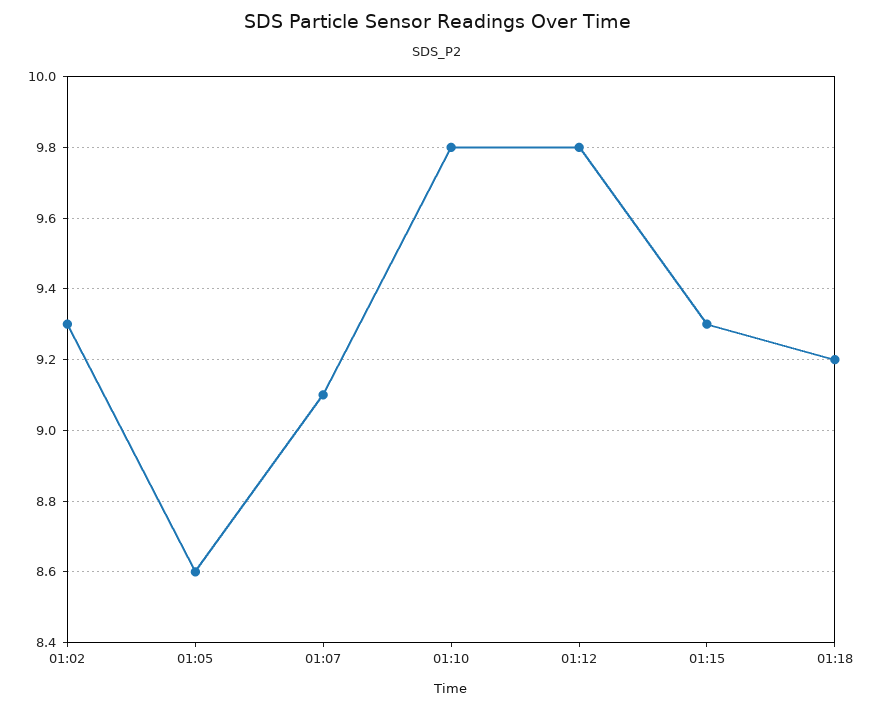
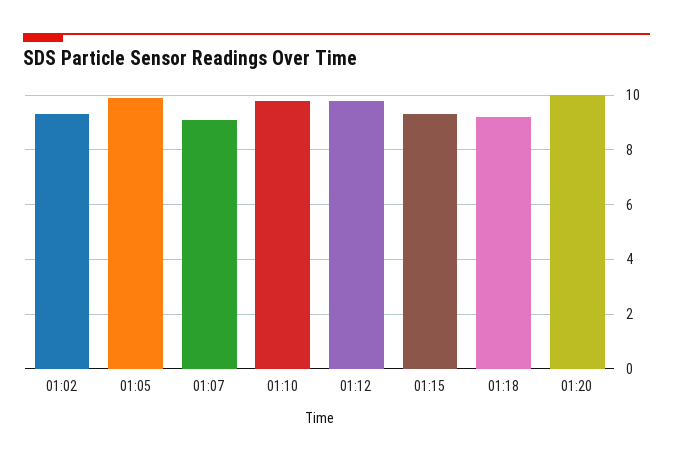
01:05: 8.6 -> 10
01:20: none -> 10

